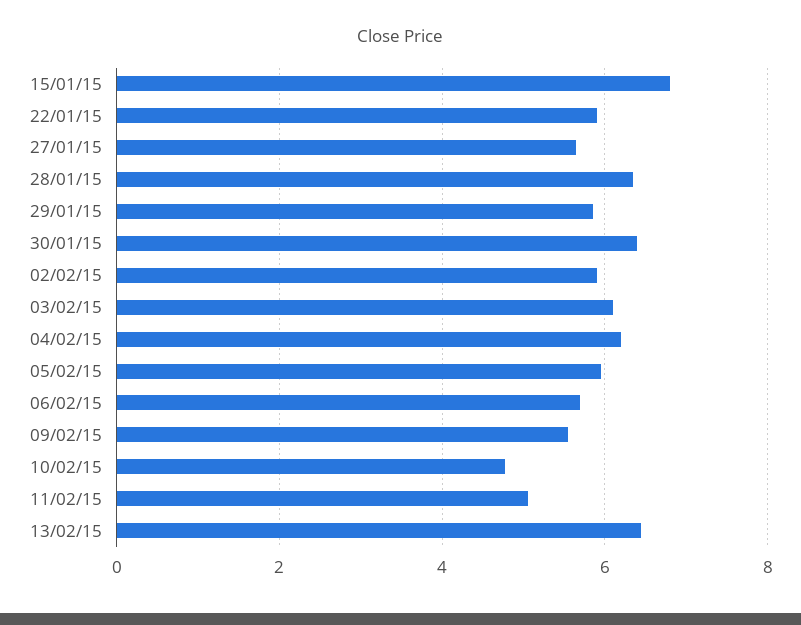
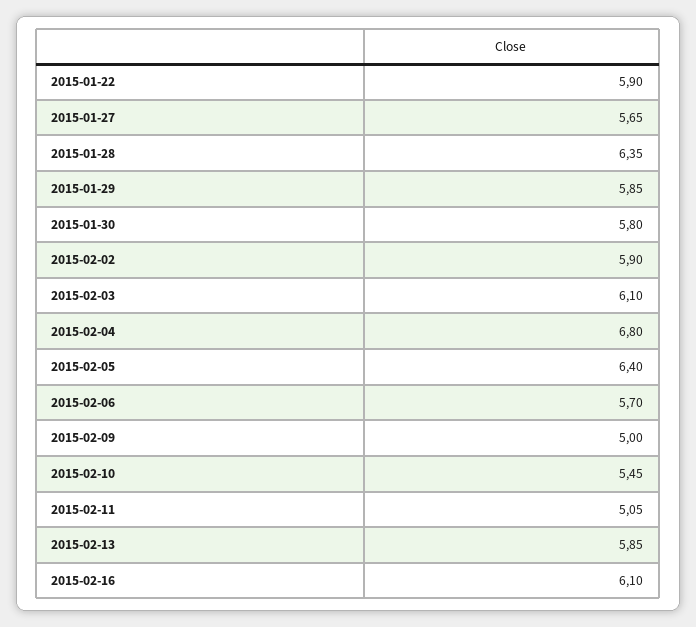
15/01/15: 6.8 -> none
30/01/15: 6.4 -> 5.8
04/02/15: 6.2 -> 6.8
05/02/15: 6 -> 6.4
09/02/15: 5.6 -> 5
10/02/15: 4.8 -> 5.45
13/02/15: 6.4 -> 5.85
2015-02-16: none -> 6.1

